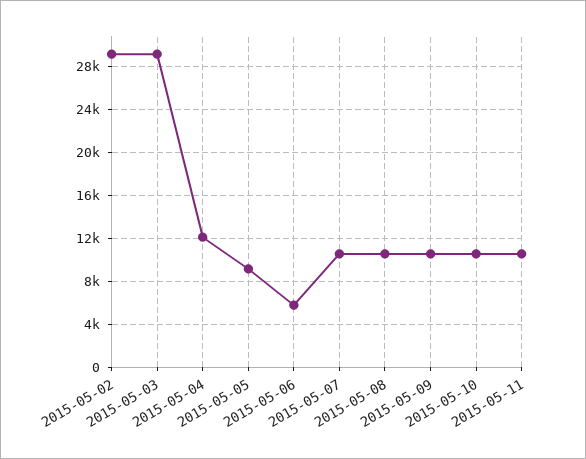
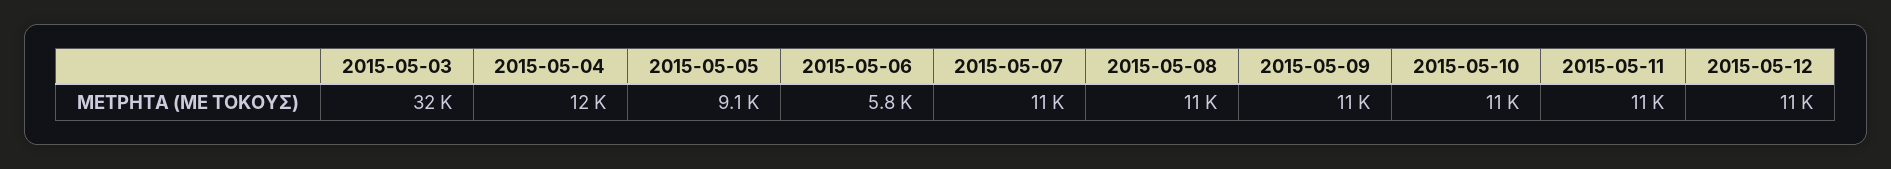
2015-05-02: 29000 -> none
2015-05-03: 29000 -> 32000
2015-05-12: none -> 11000

